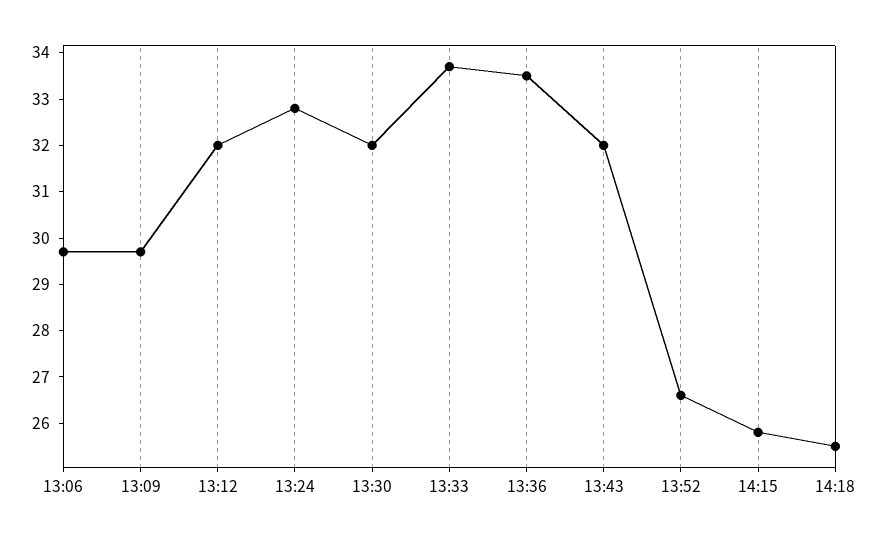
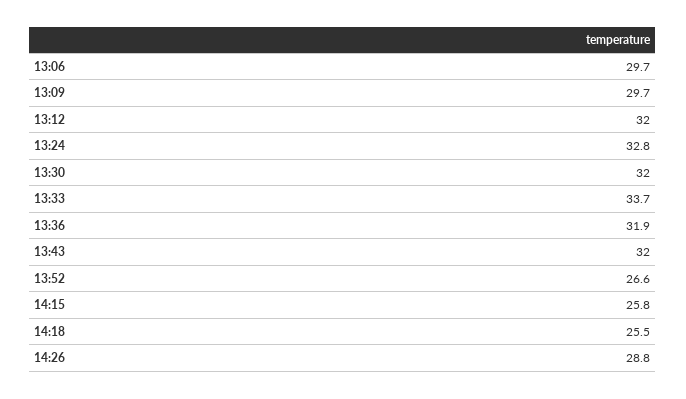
13:36: 33.5 -> 31.9
14:26: none -> 28.8

